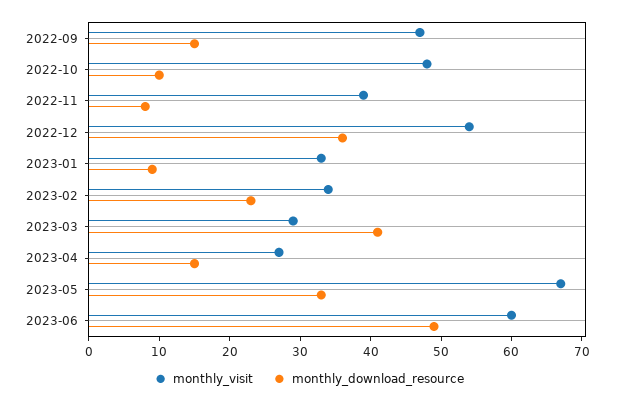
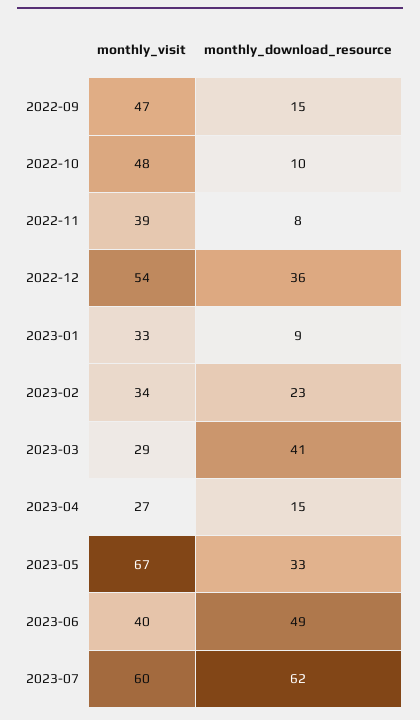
monthly_visit, 2023-06: 60 -> 40
monthly_visit, 2023-07: none -> 60
monthly_download_resource, 2023-07: none -> 62

